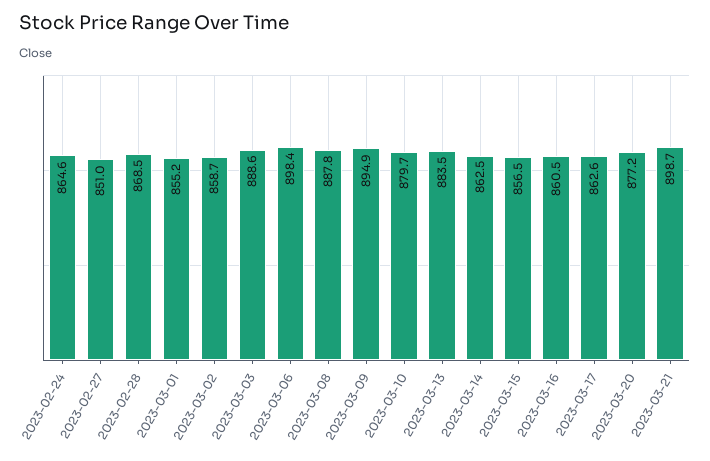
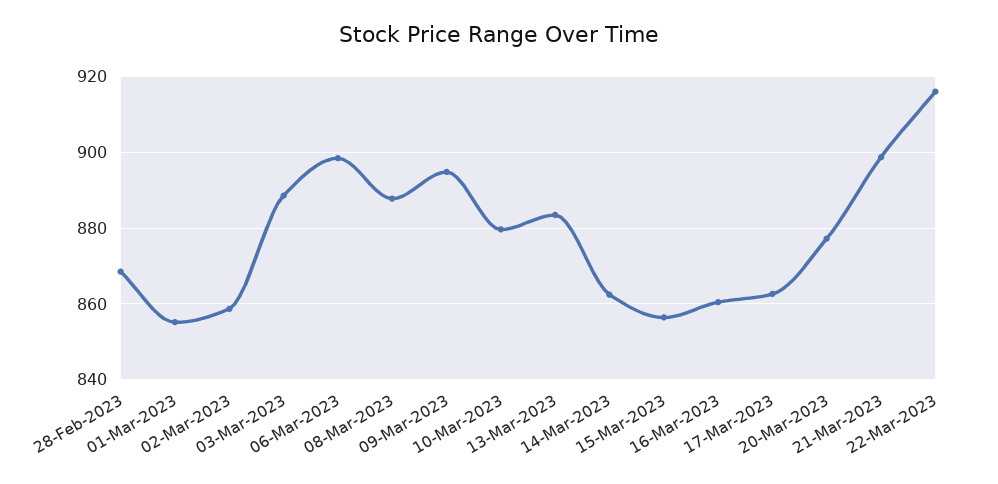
2023-02-24: 864.6 -> none
2023-02-27: 851 -> none
22-Mar-2023: none -> 916

